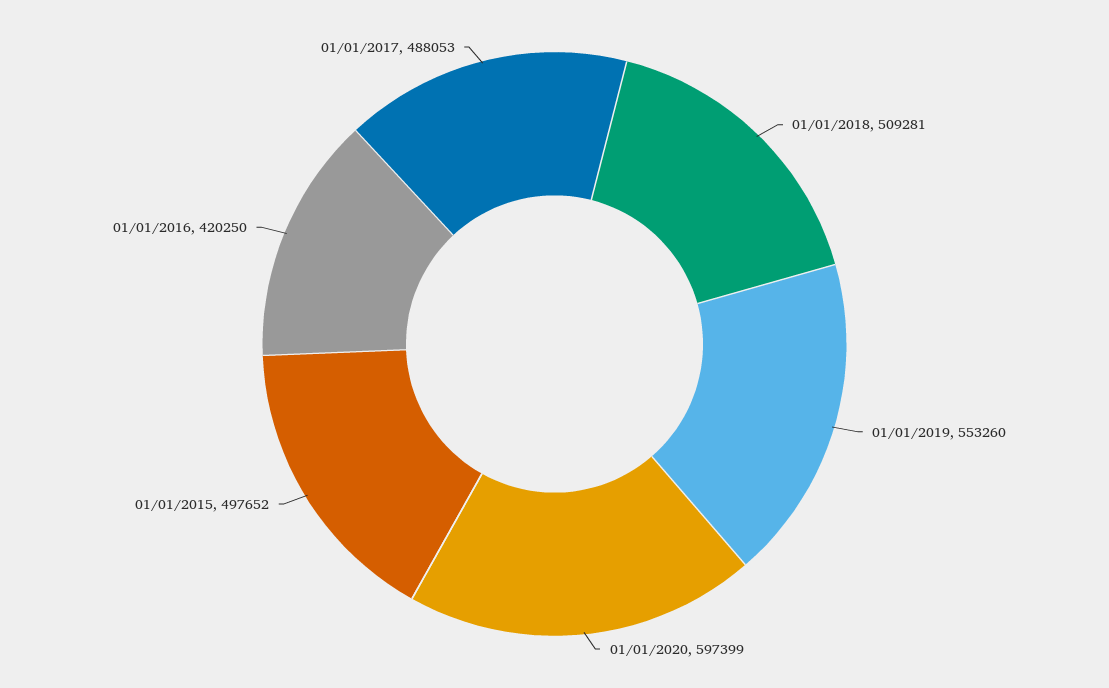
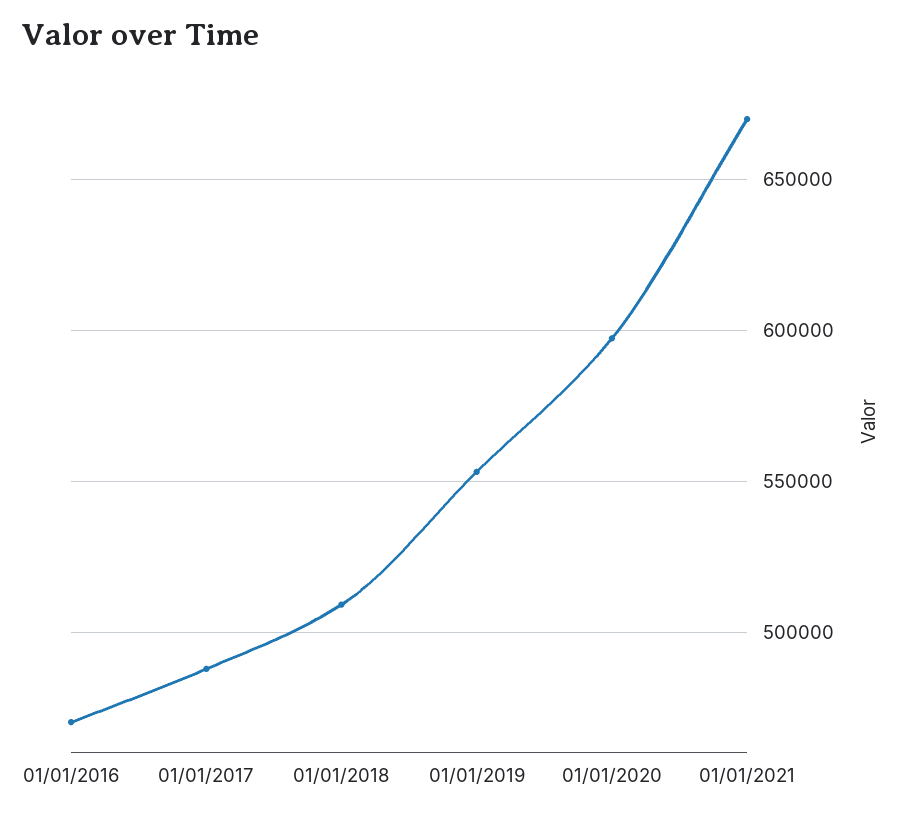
01/01/2015: 497652 -> none
01/01/2016: 420250 -> 470000
01/01/2021: none -> 670000

